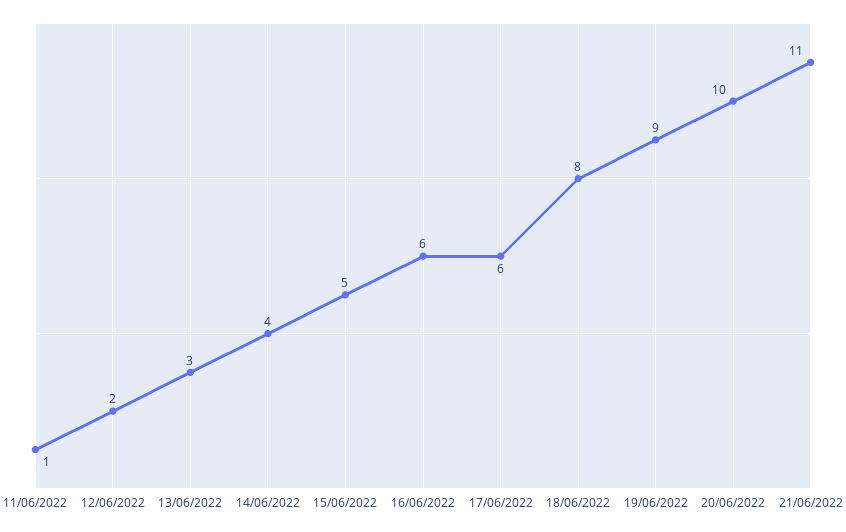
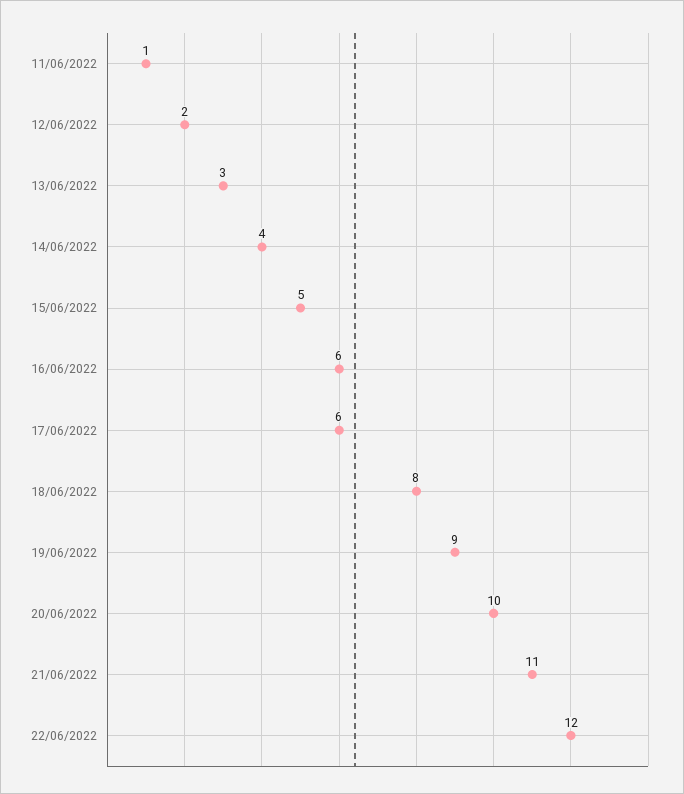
22/06/2022: none -> 12

